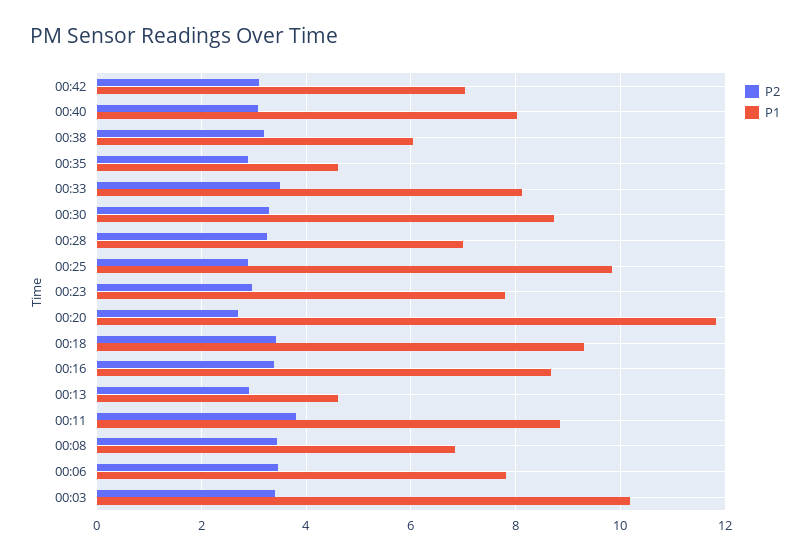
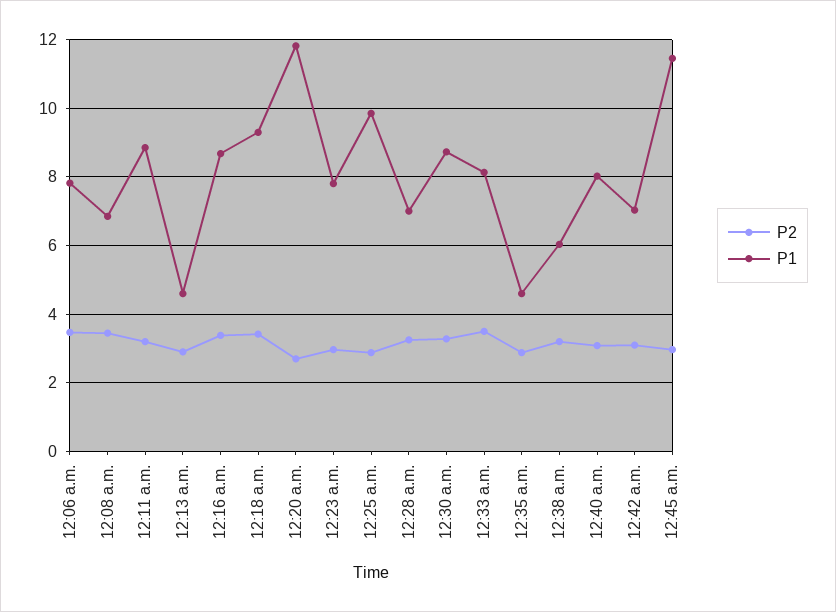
P2, 00:11: 3.8 -> 3.2
P2, 00:03: 3.4 -> none
P1, 00:03: 10.2 -> none
P2, 12:45 a.m.: none -> 3
P1, 12:45 a.m.: none -> 11.4

